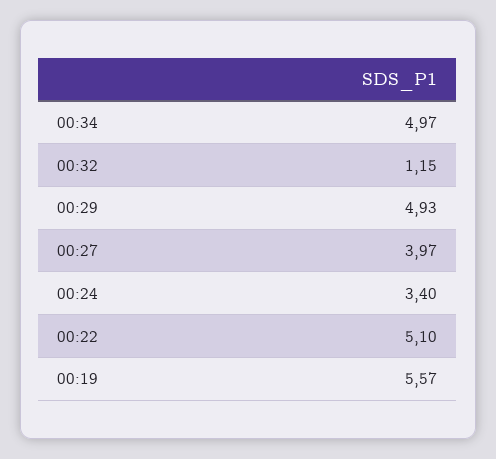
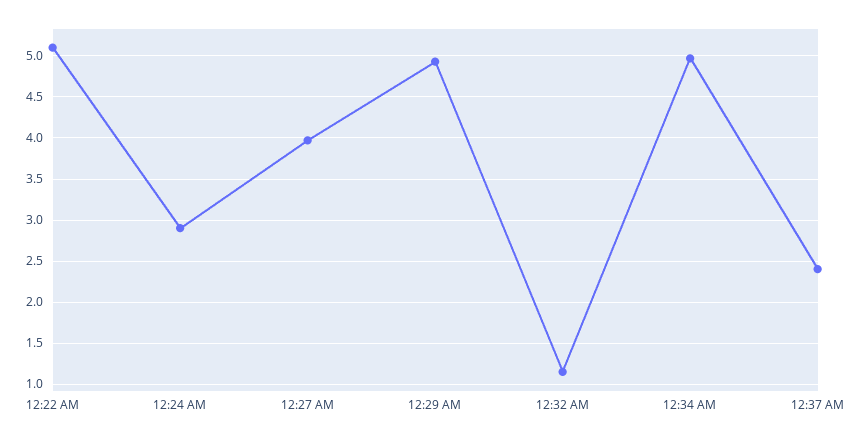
00:24: 3.4 -> 2.9
00:19: 5.57 -> none
12:37 AM: none -> 2.4

